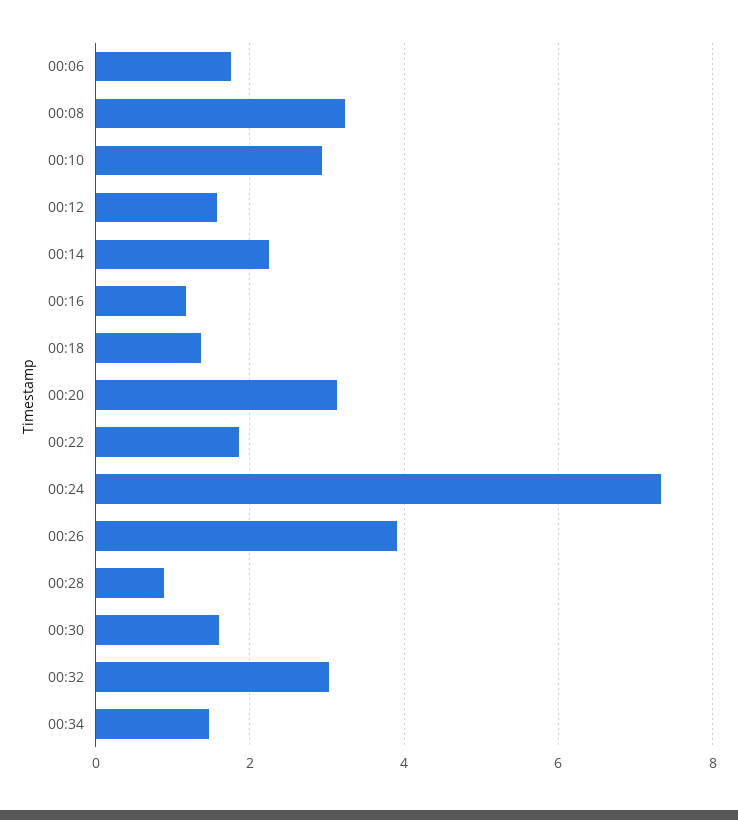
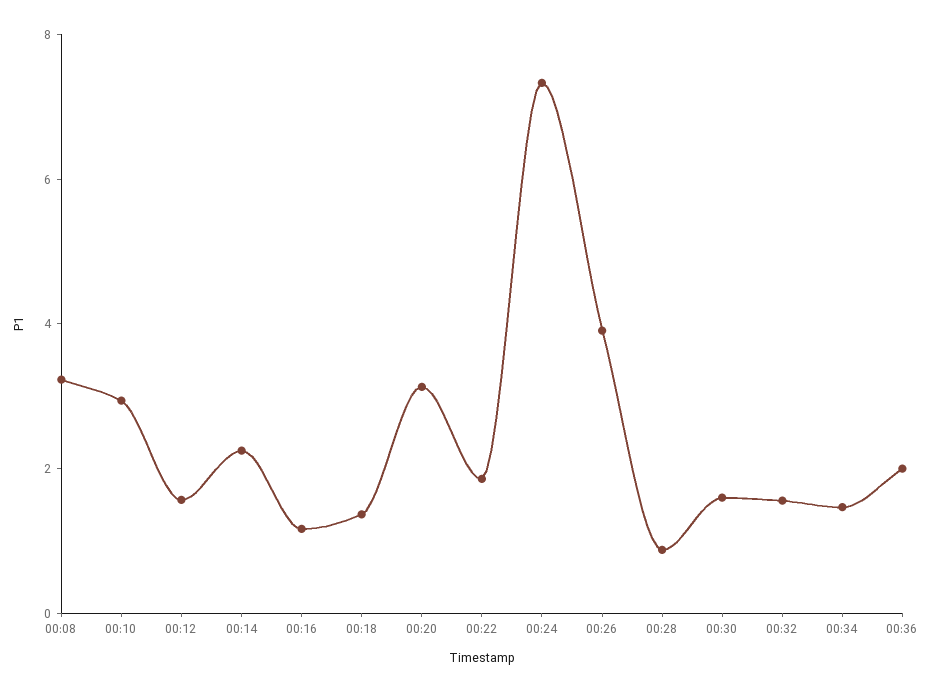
00:06: 1.8 -> none
00:32: 3 -> 1.5
00:36: none -> 2

